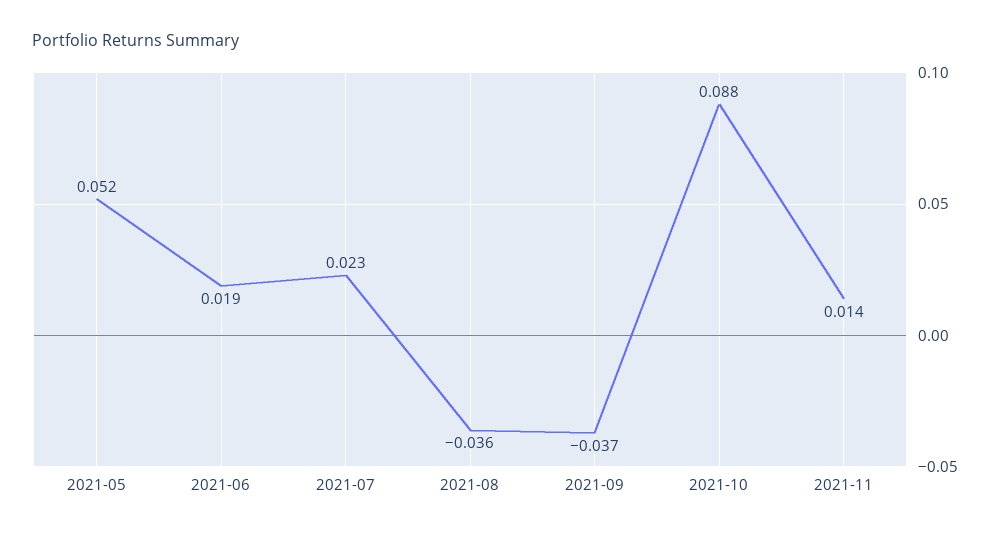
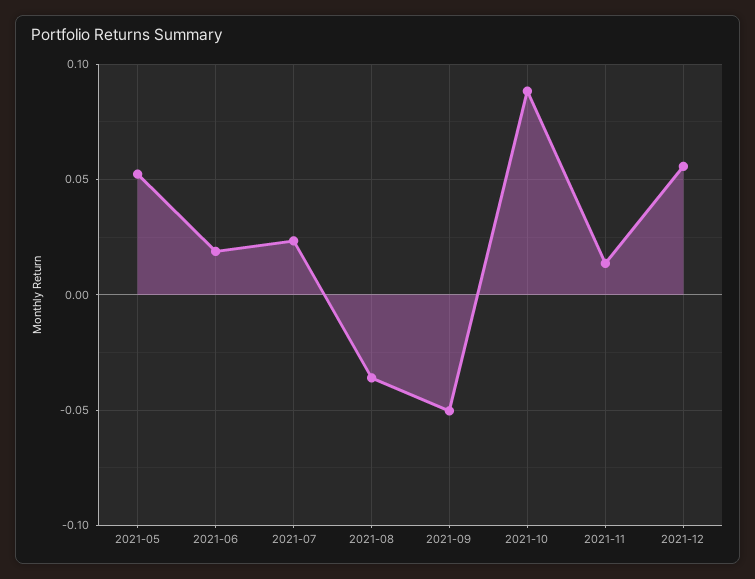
2021-09: -0.037 -> -0.05
2021-12: none -> 0.055

